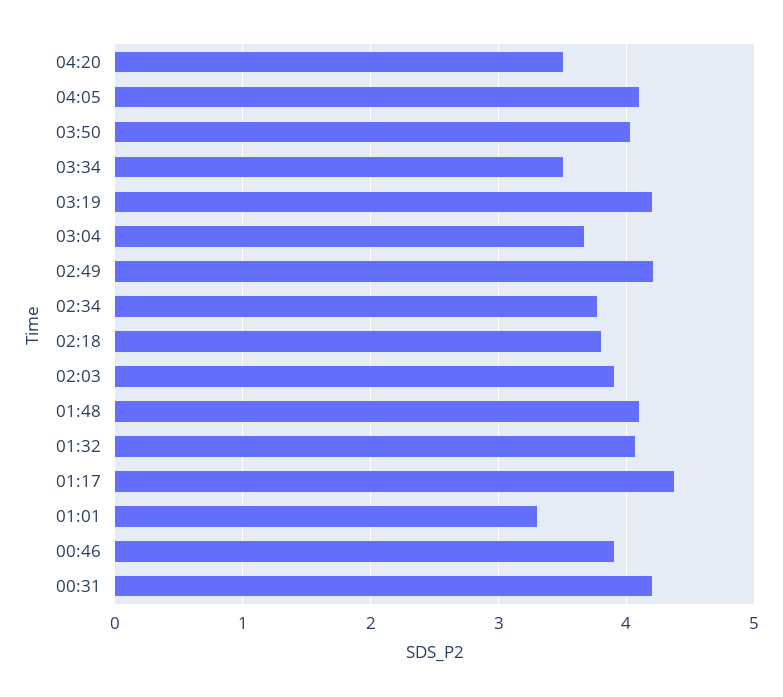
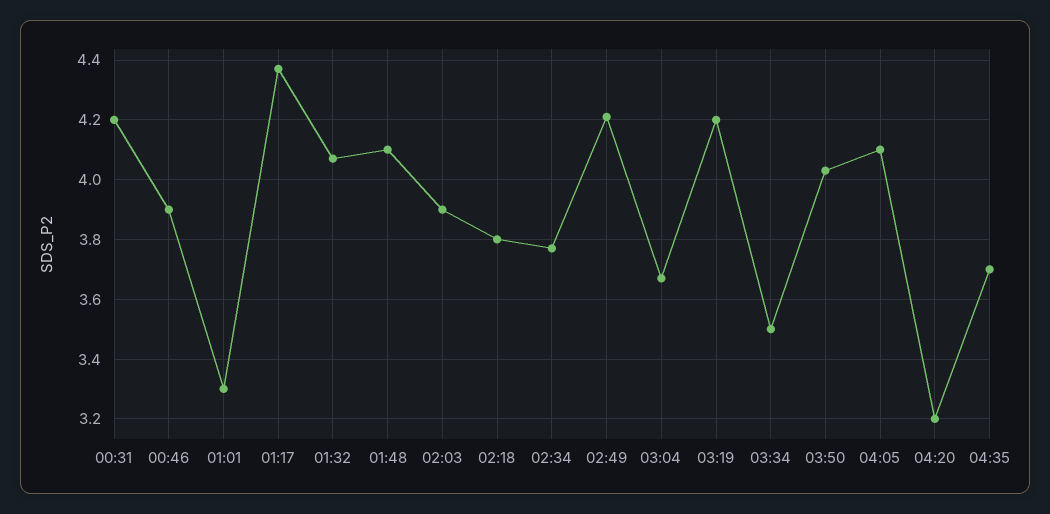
04:20: 3.5 -> 3.2
04:35: none -> 3.7

